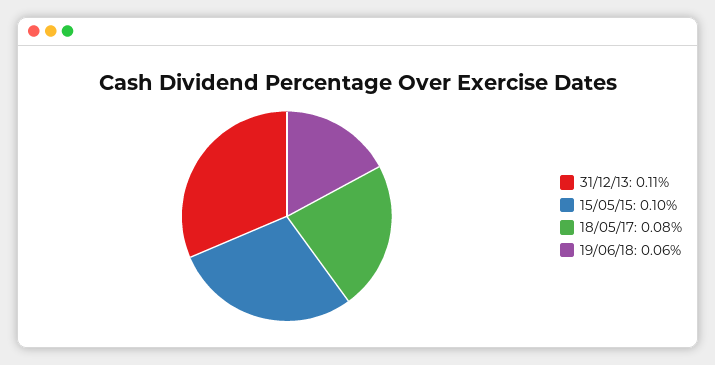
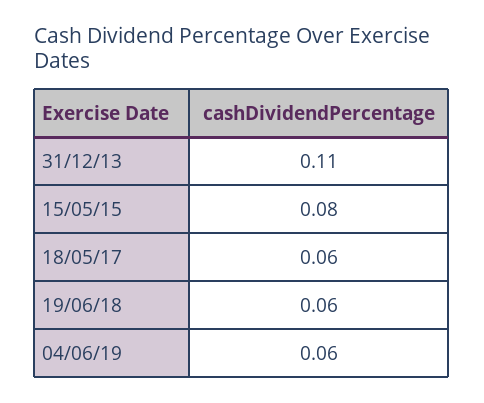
15/05/15: 0.1 -> 0.08
18/05/17: 0.08 -> 0.06
04/06/19: none -> 0.06

